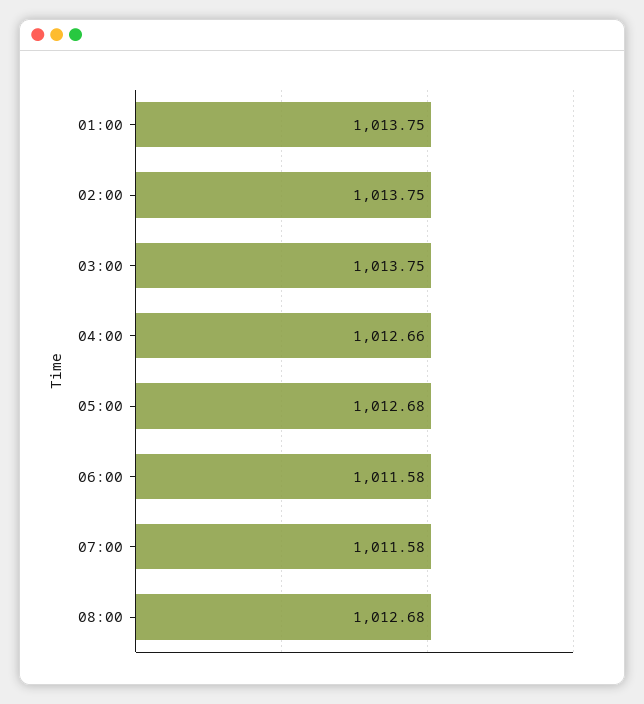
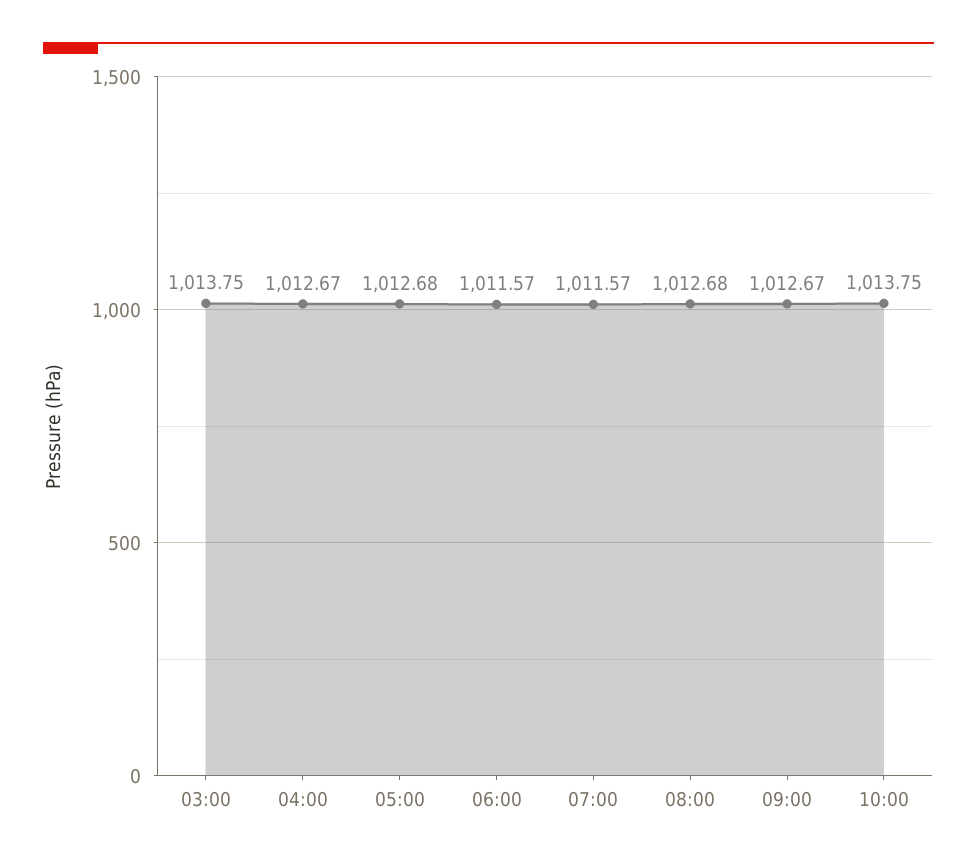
01:00: 1013.75 -> none
02:00: 1013.75 -> none
04:00: 1012.66 -> 1012.67
06:00: 1011.58 -> 1011.57
07:00: 1011.58 -> 1011.57
09:00: none -> 1012.67
10:00: none -> 1013.75

